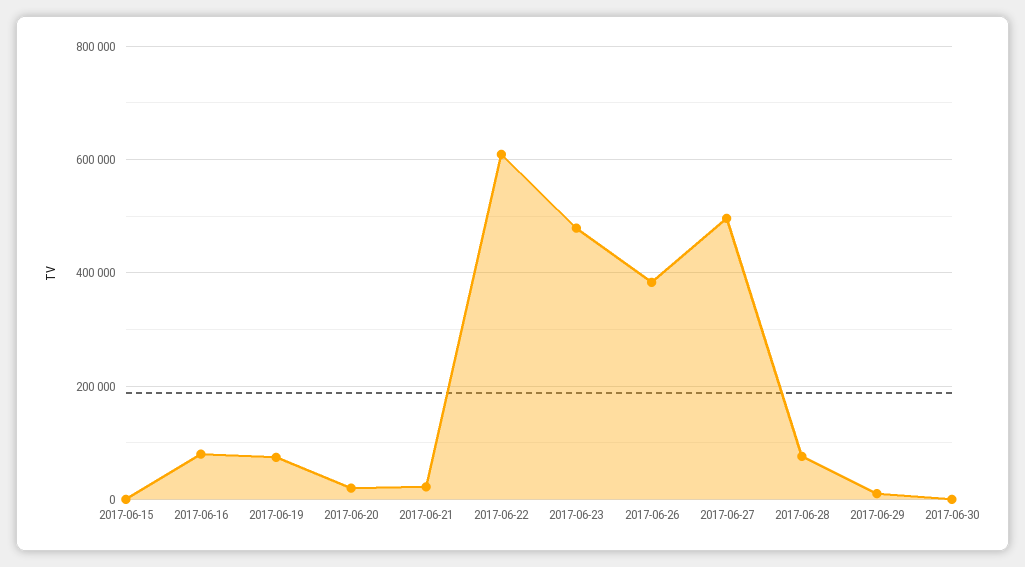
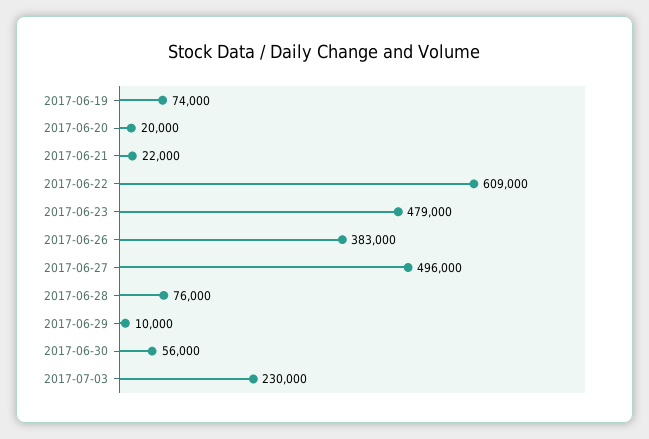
2017-06-15: 0 -> none
2017-06-16: 80000 -> none
2017-06-30: 0 -> 56000
2017-07-03: none -> 230000

